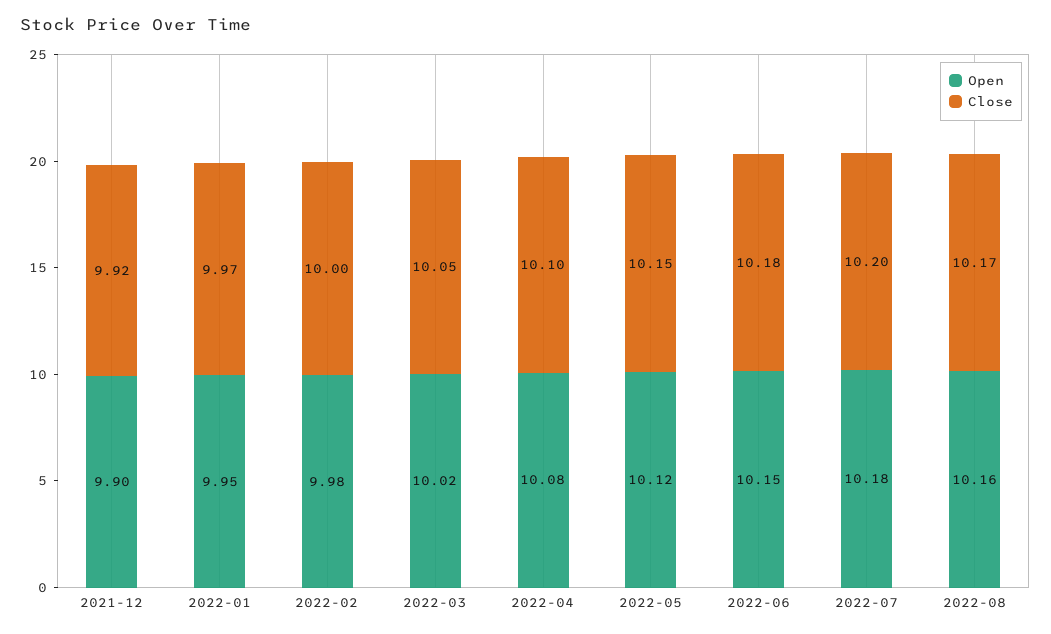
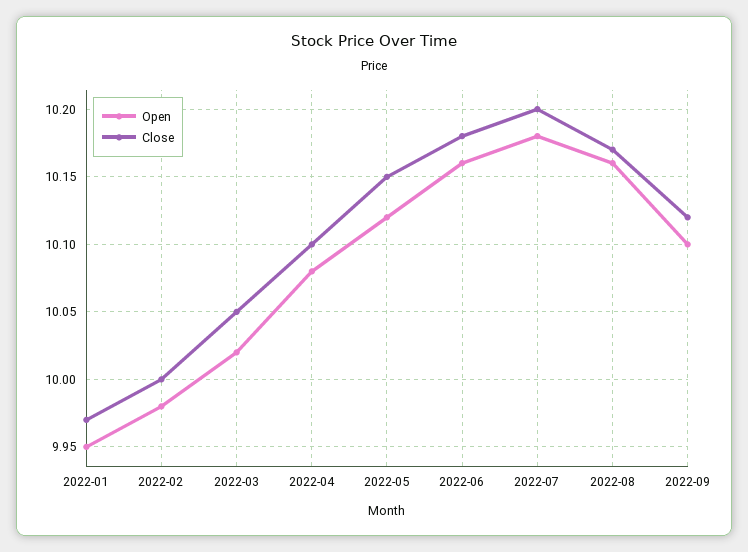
Open, 2021-12: 9.9 -> none
Close, 2021-12: 9.92 -> none
Open, 2022-06: 10.15 -> 10.16
Open, 2022-09: none -> 10.1
Close, 2022-09: none -> 10.12

